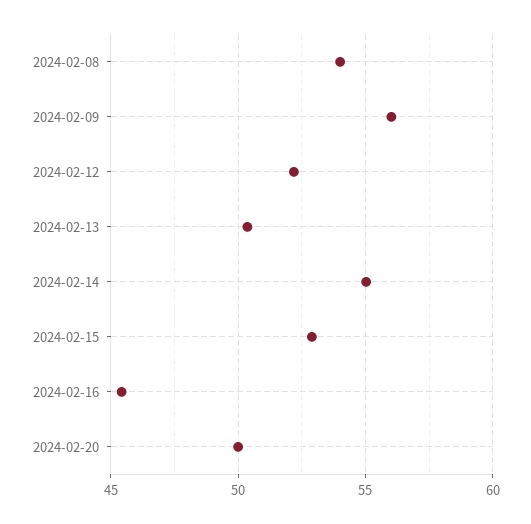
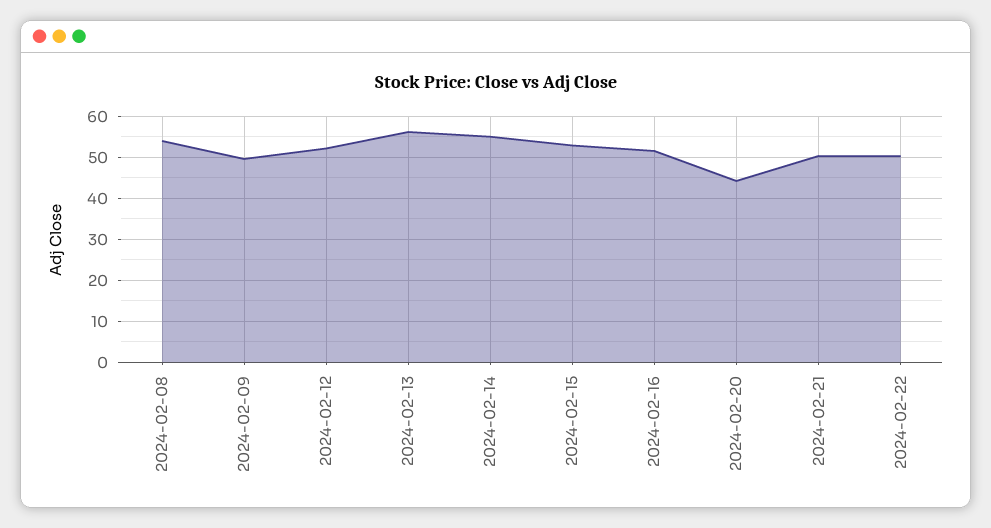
2024-02-09: 56 -> 50
2024-02-13: 50.5 -> 56
2024-02-16: 45.5 -> 52
2024-02-20: 50 -> 44
2024-02-21: none -> 50
2024-02-22: none -> 50

